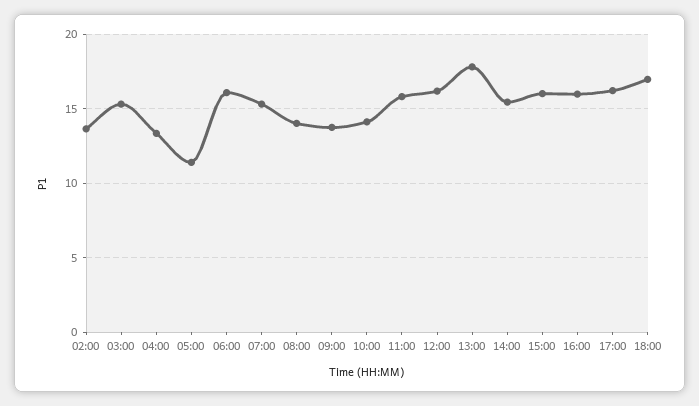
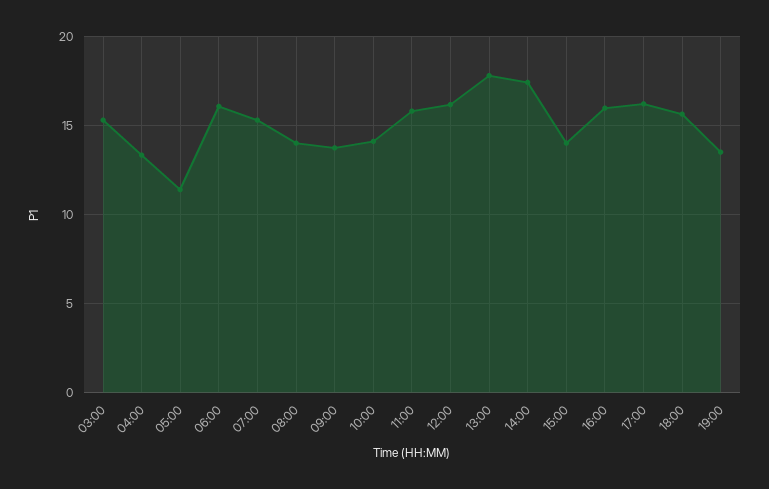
02:00: 13.5 -> none
14:00: 15.5 -> 17.5
15:00: 16 -> 14
18:00: 17 -> 15.5
19:00: none -> 13.5

